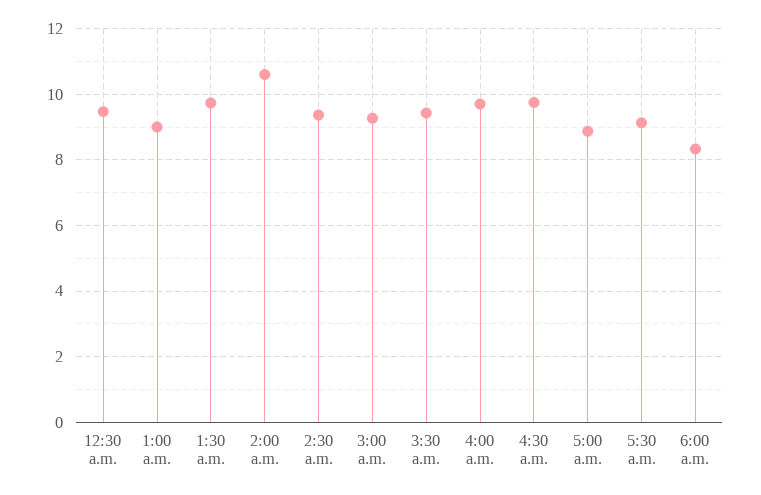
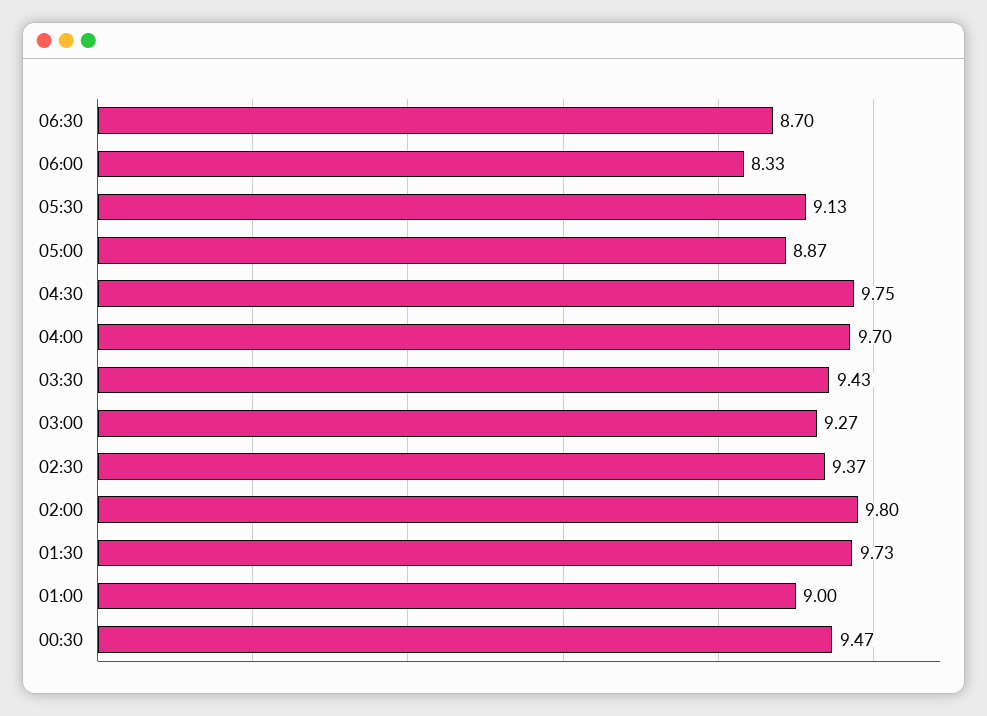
2:00 a.m.: 10.6 -> 9.8
06:30: none -> 8.7

